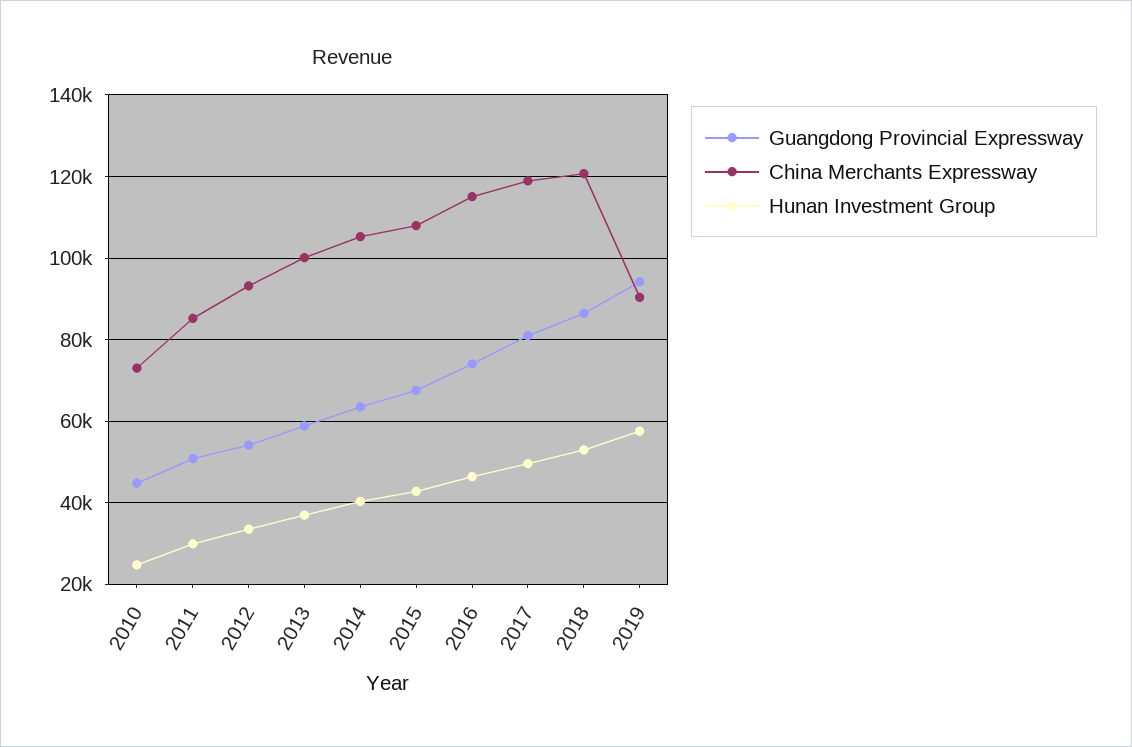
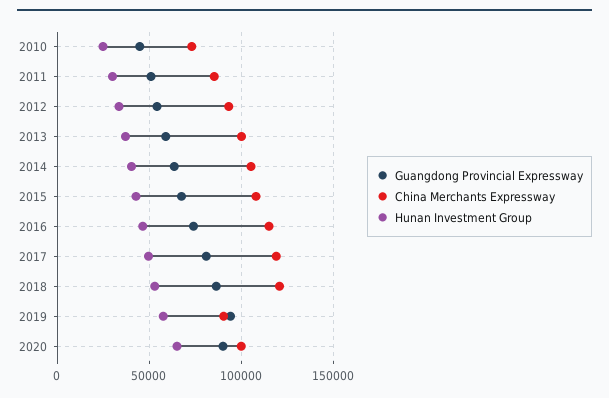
Guangdong Provincial Expressway, 2020: none -> 90000
China Merchants Expressway, 2020: none -> 100000
Hunan Investment Group, 2020: none -> 65000

